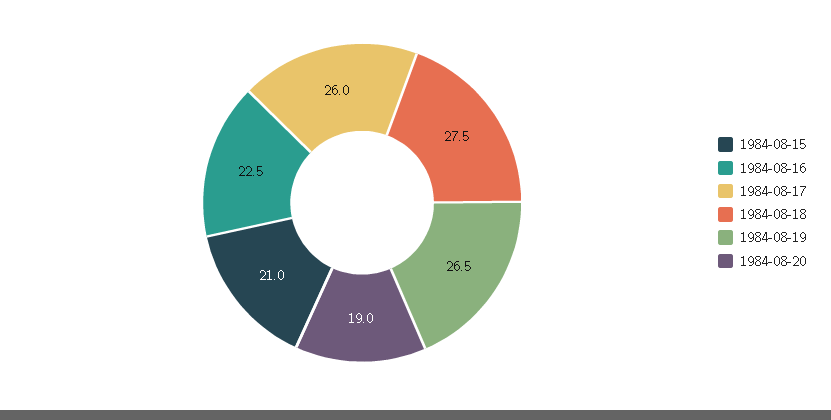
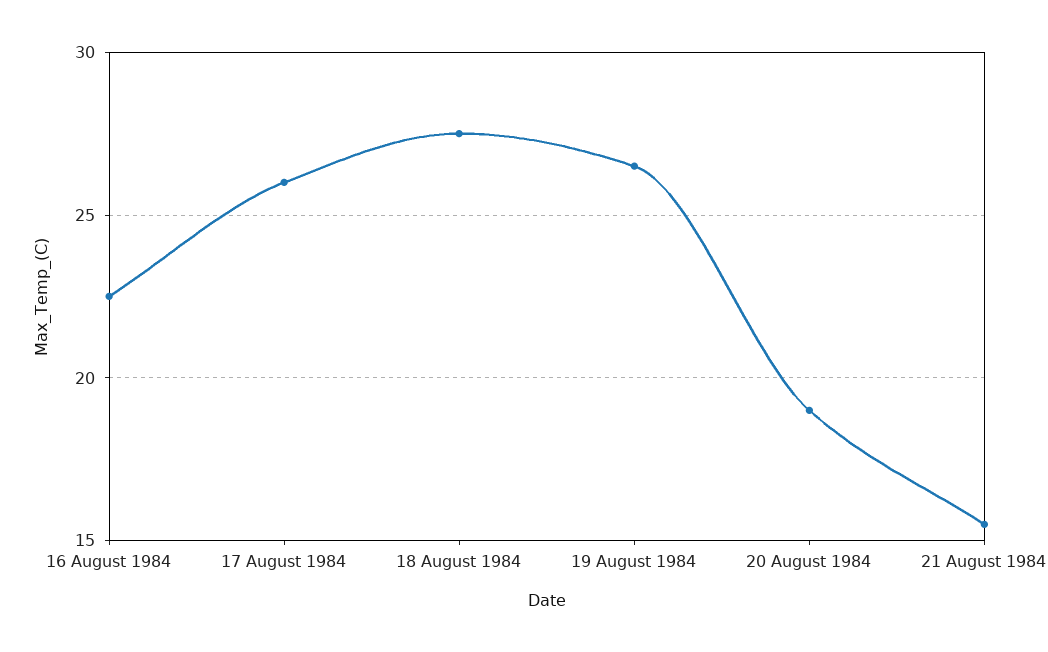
1984-08-15: 21 -> none
21 August 1984: none -> 15.5

